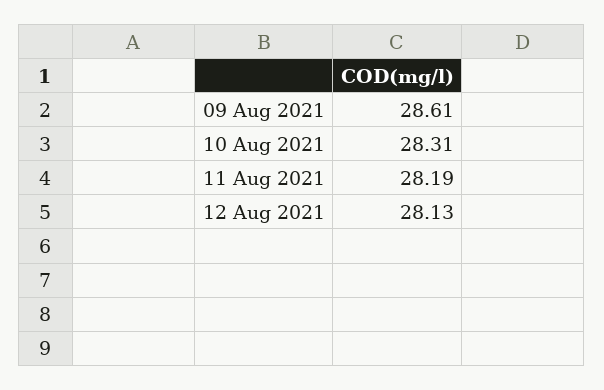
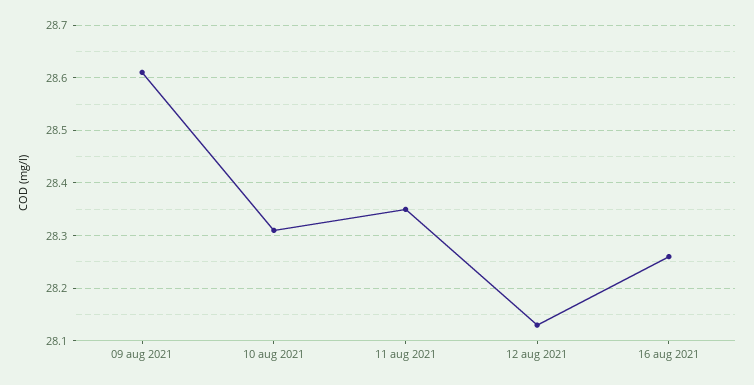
11 Aug 2021: 28.19 -> 28.35
16 aug 2021: none -> 28.25

